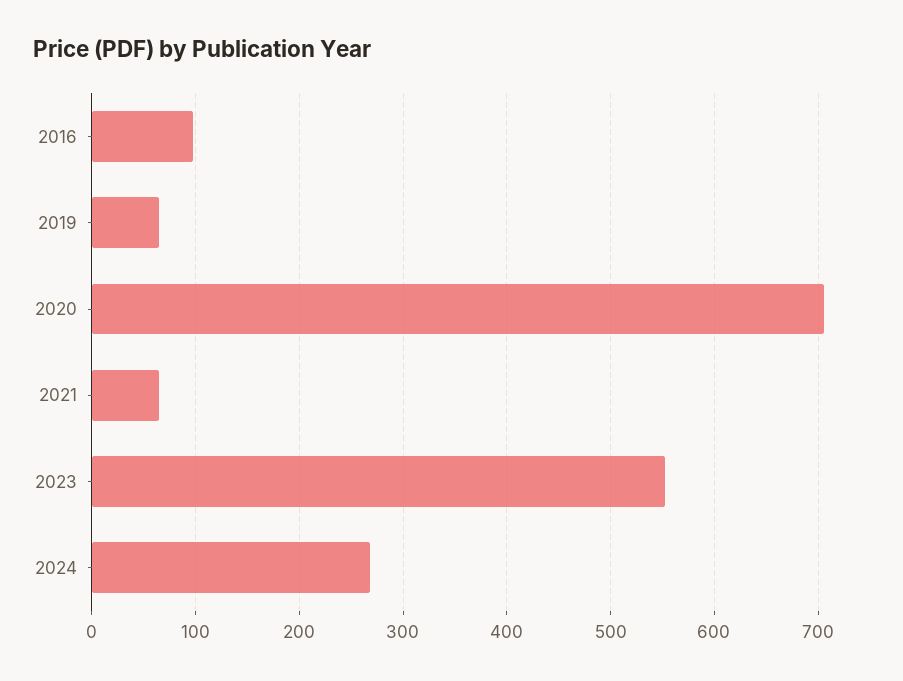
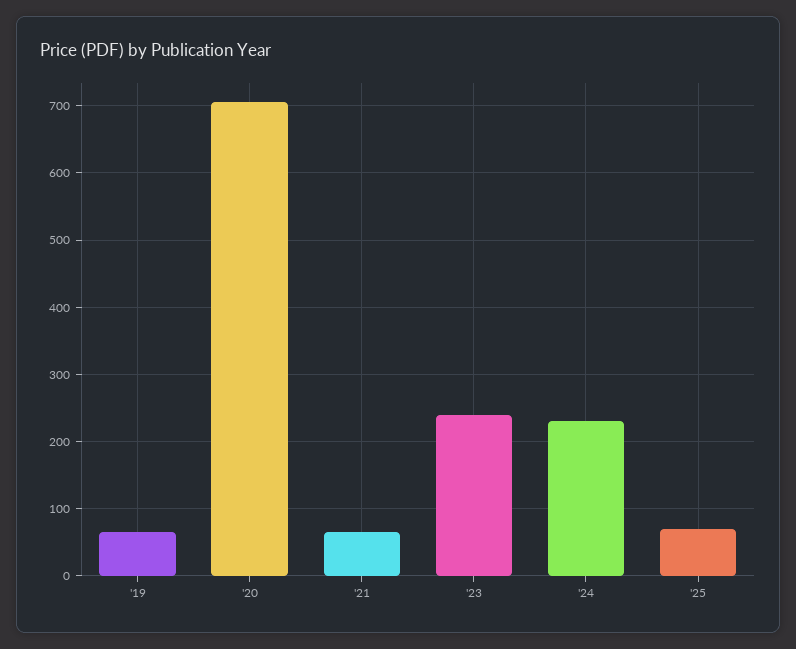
2016: 100 -> none
2023: 550 -> 240
2024: 270 -> 230
'25: none -> 70

